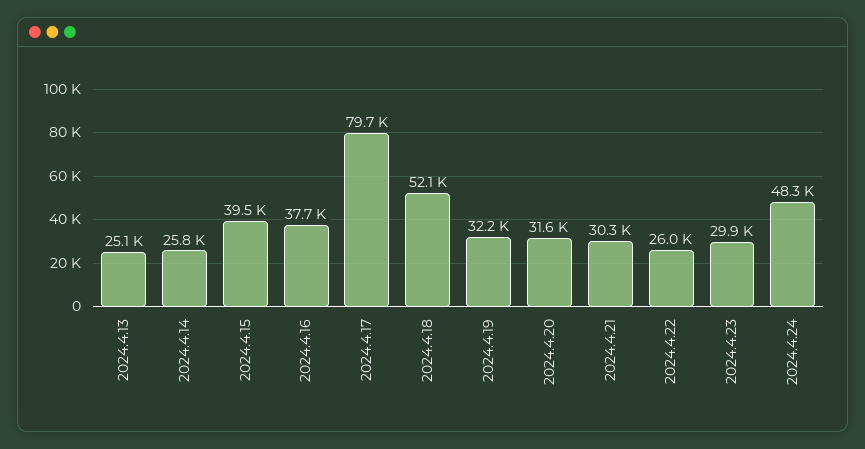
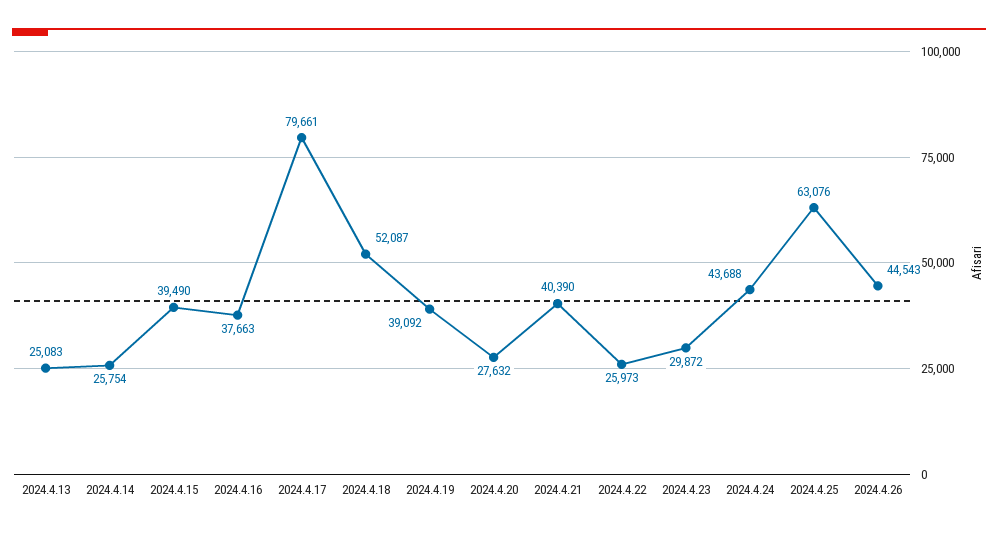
2024.4.19: 32200 -> 39092
2024.4.20: 31600 -> 27632
2024.4.21: 30300 -> 40390
2024.4.24: 48300 -> 43688
2024.4.25: none -> 63076
2024.4.26: none -> 44543

